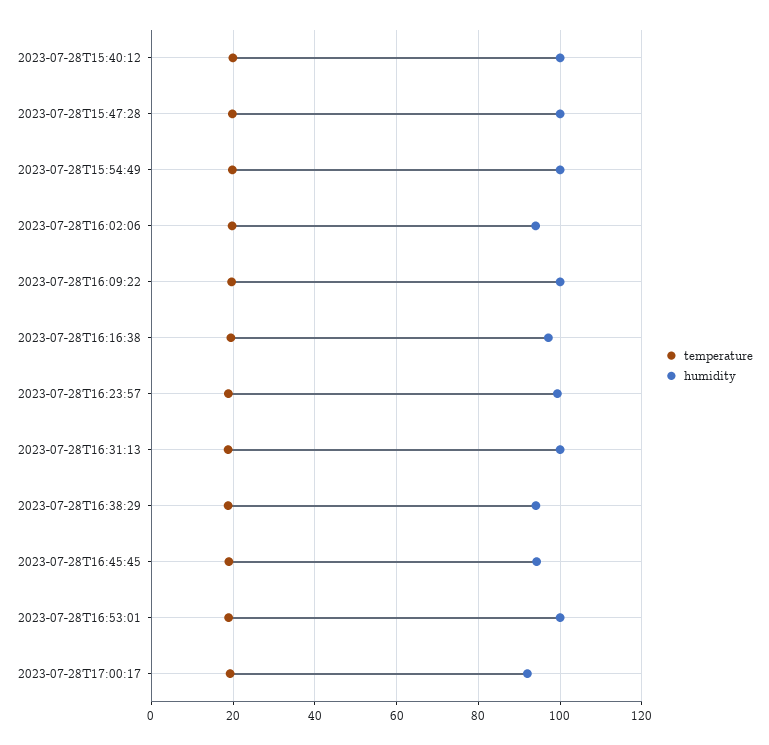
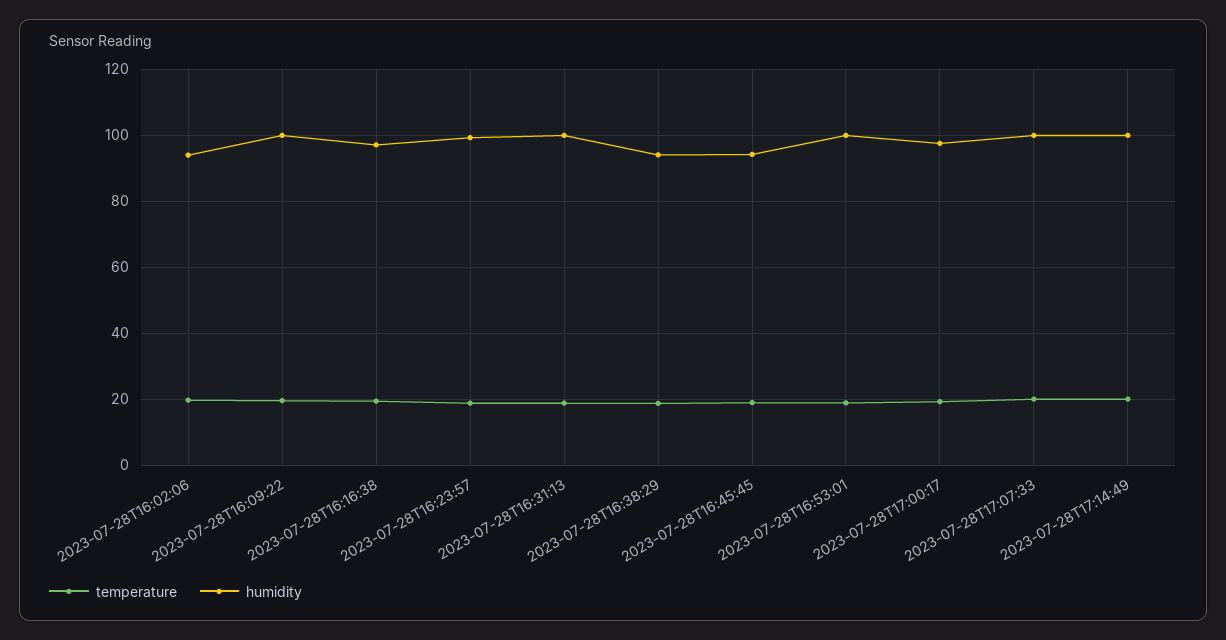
temperature, 2023-07-28T15:40:12: 20 -> none
humidity, 2023-07-28T15:40:12: 100 -> none
temperature, 2023-07-28T15:47:28: 20 -> none
humidity, 2023-07-28T15:47:28: 100 -> none
temperature, 2023-07-28T15:54:49: 20 -> none
humidity, 2023-07-28T15:54:49: 100 -> none
humidity, 2023-07-28T17:00:17: 92 -> 98
temperature, 2023-07-28T17:07:33: none -> 20
humidity, 2023-07-28T17:07:33: none -> 100
temperature, 2023-07-28T17:14:49: none -> 20
humidity, 2023-07-28T17:14:49: none -> 100

